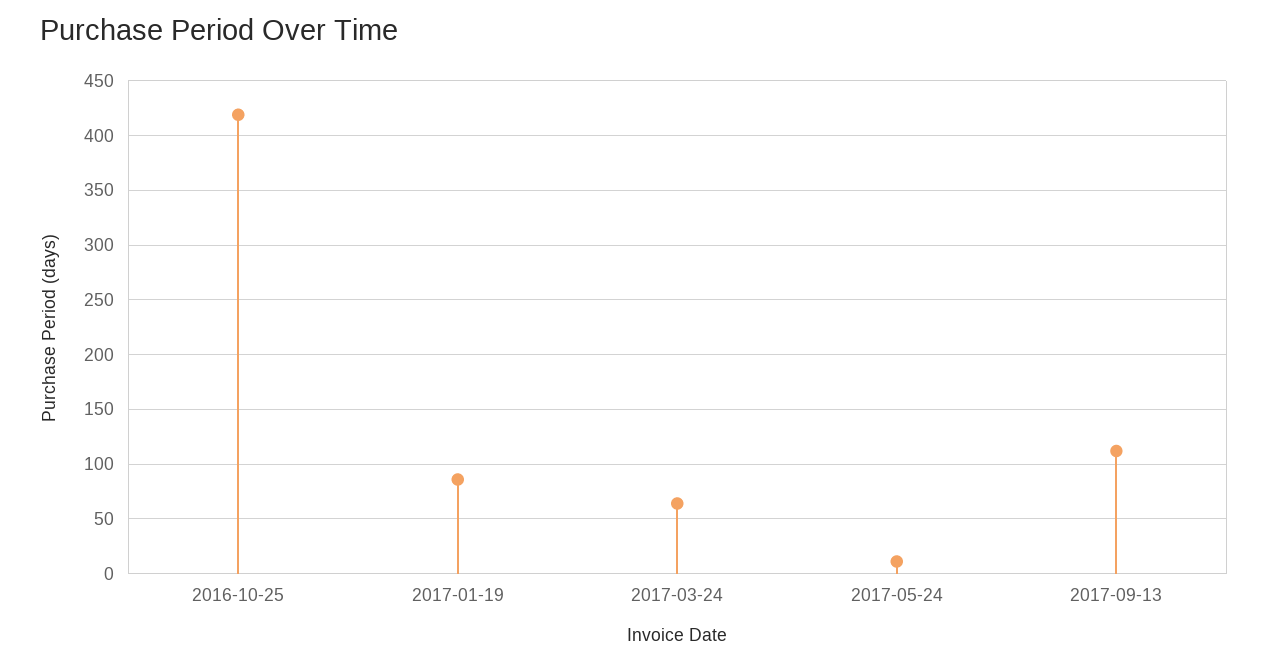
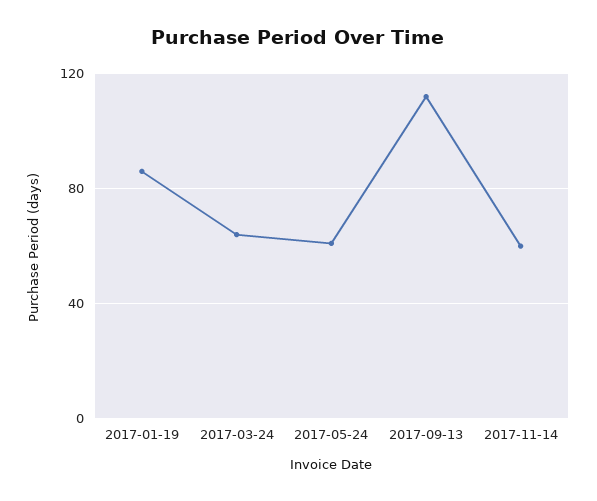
2016-10-25: 420 -> none
2017-05-24: 10 -> 60
2017-11-14: none -> 60

